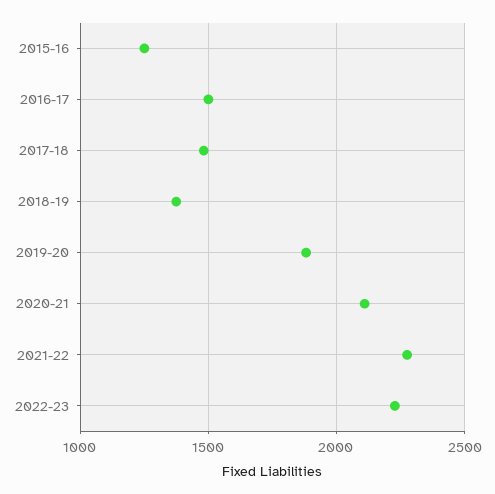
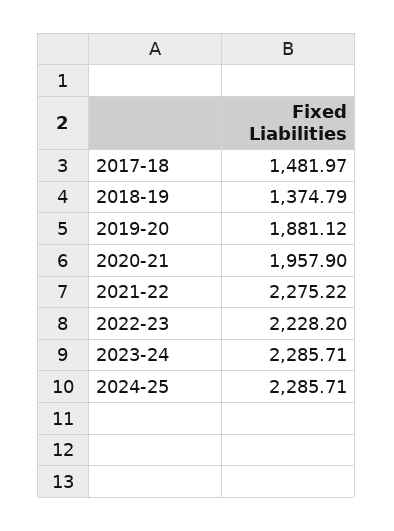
2015-16: 1250 -> none
2016-17: 1500 -> none
2020-21: 2100 -> 1957.9
2023-24: none -> 2285.71
2024-25: none -> 2285.71

